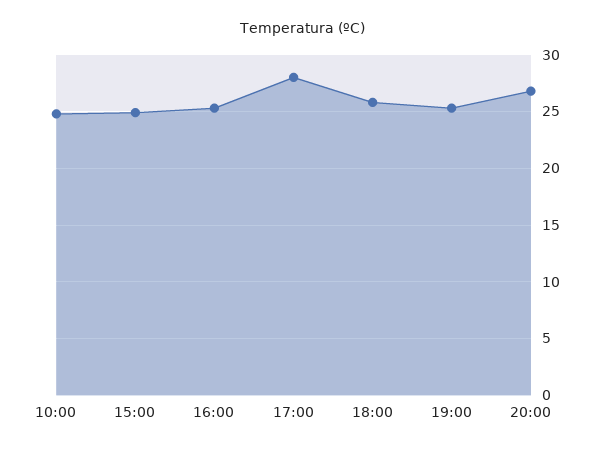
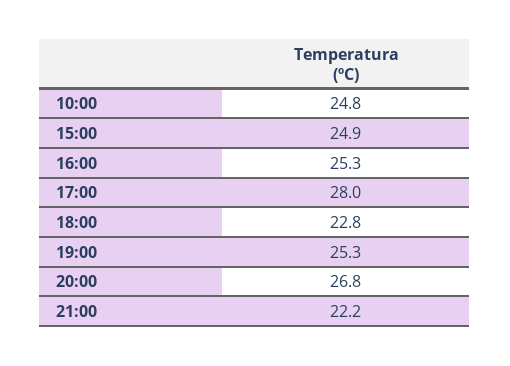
18:00: 26 -> 22.8
21:00: none -> 22.2

